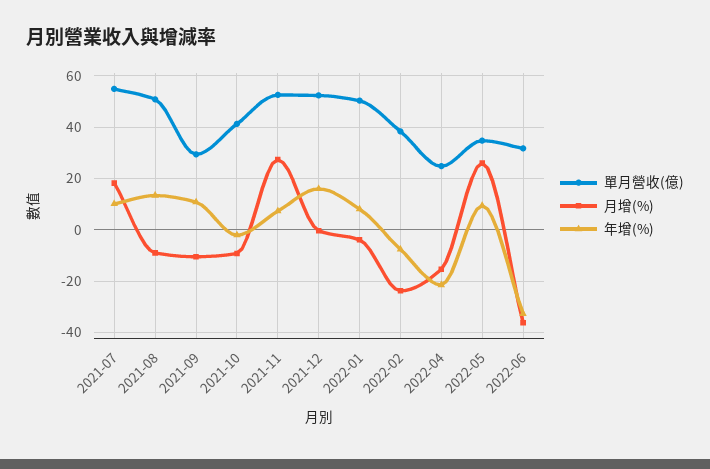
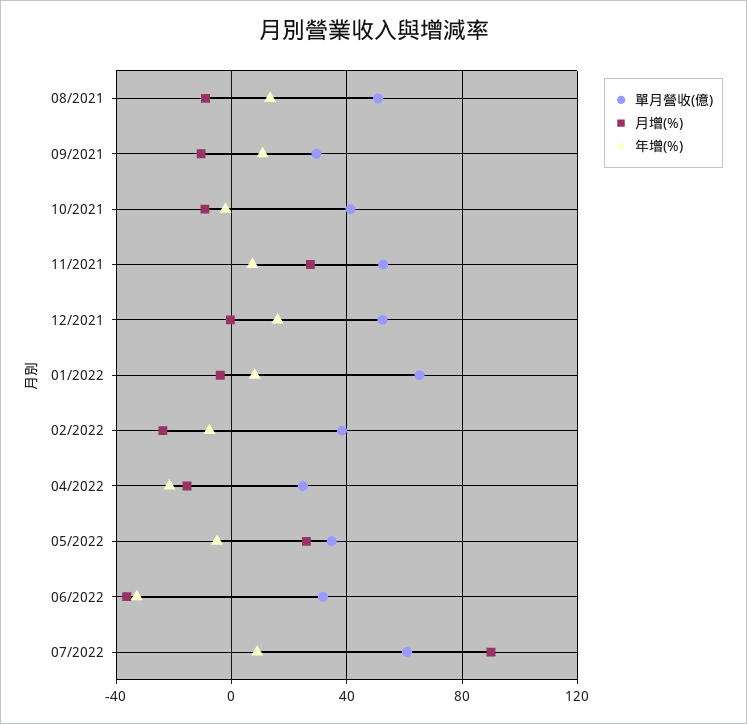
單月營收(億), 2021-07: 55 -> none
月增(%), 2021-07: 17.5 -> none
年增(%), 2021-07: 10 -> none
單月營收(億), 2022-01: 50 -> 65
年增(%), 2022-05: 10 -> -5
單月營收(億), 07/2022: none -> 60
月增(%), 07/2022: none -> 90
年增(%), 07/2022: none -> 10

